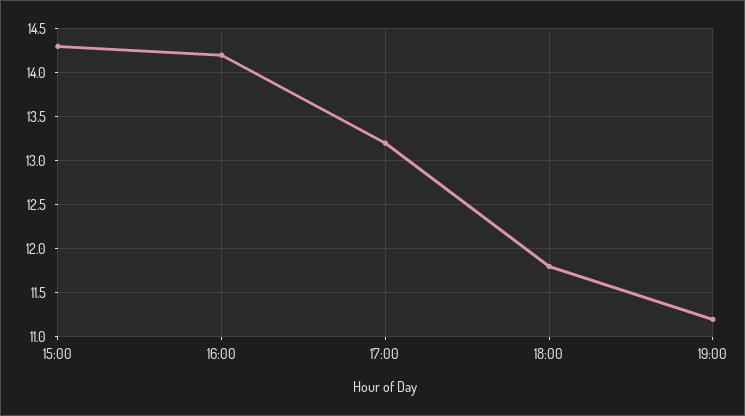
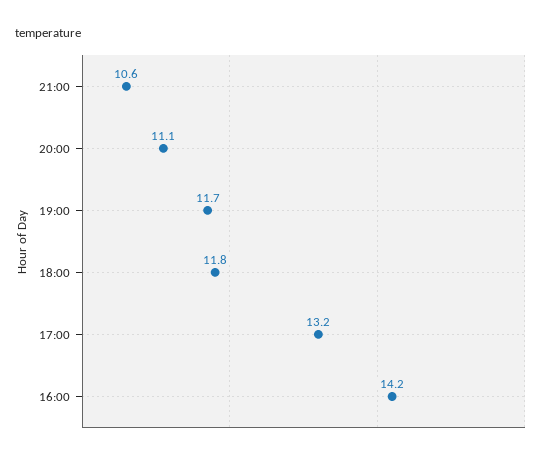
15:00: 14.3 -> none
19:00: 11.2 -> 11.7
21:00: none -> 10.6
20:00: none -> 11.1

